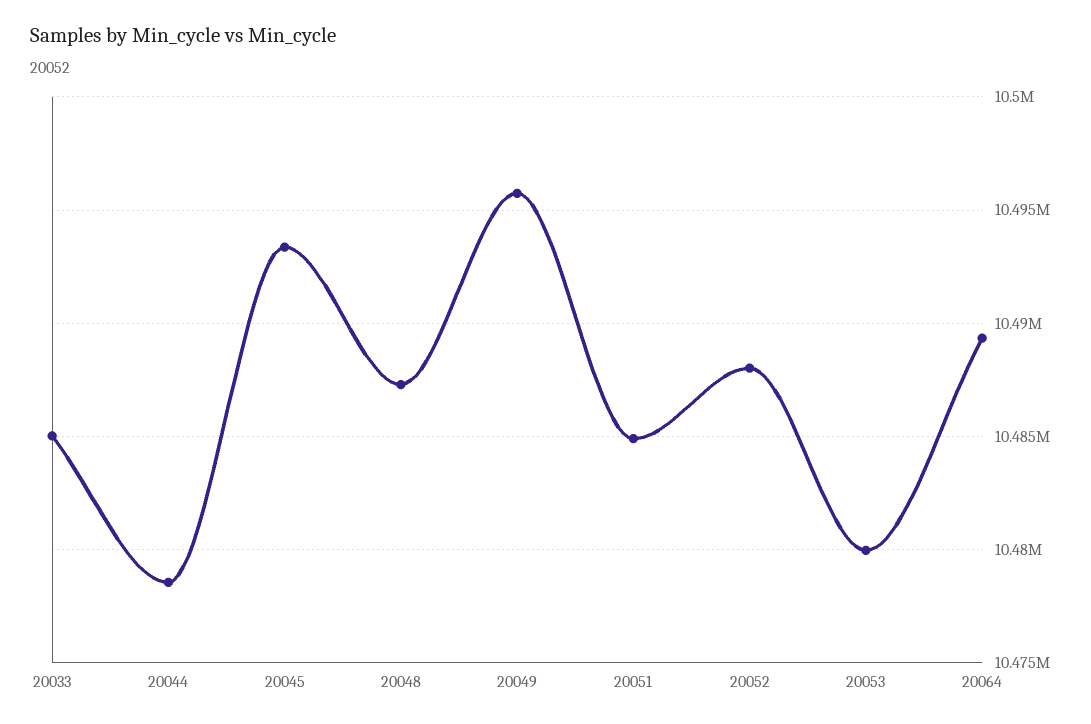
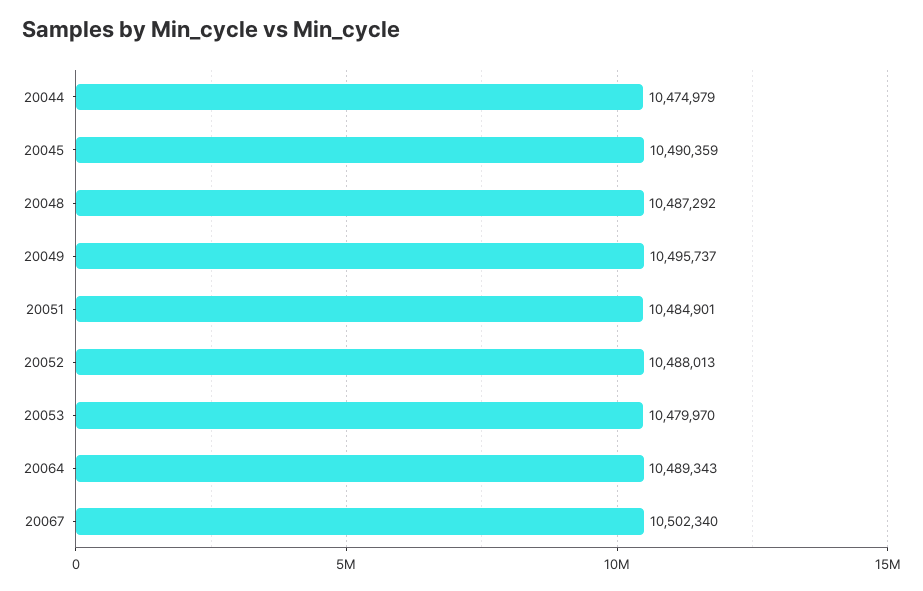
20033: 10485000 -> none
20044: 10478500 -> 10474979
20045: 10493500 -> 10490359
20067: none -> 10502340

